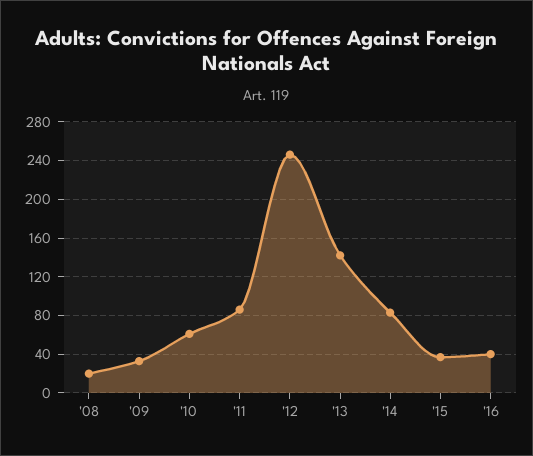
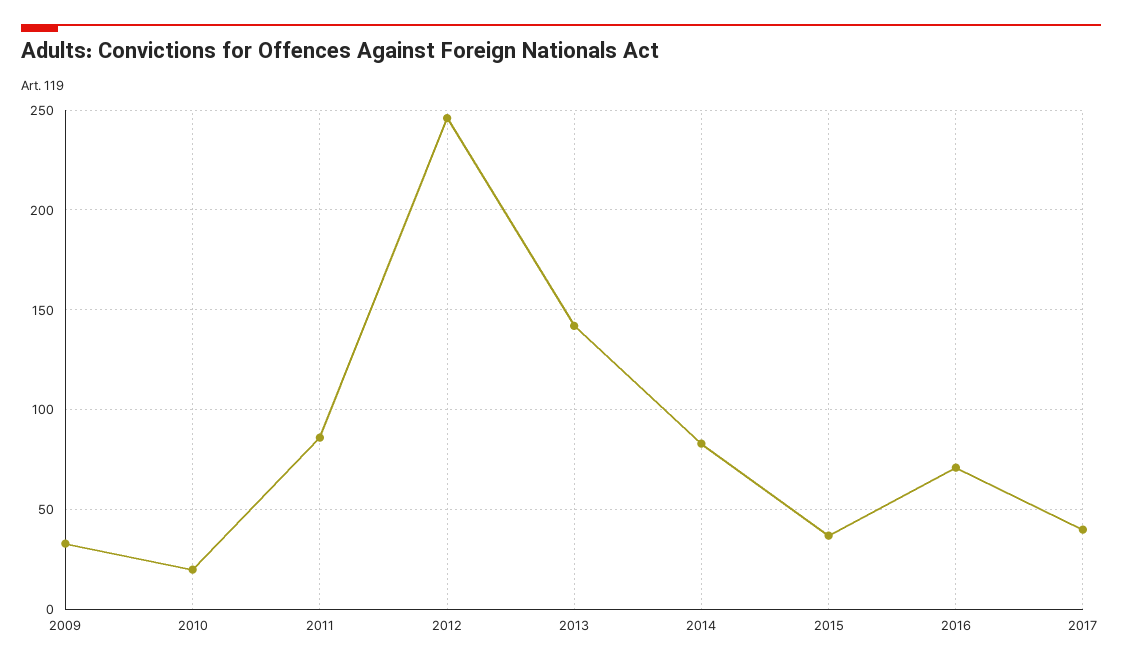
'08: 20 -> none
'10: 60 -> 20
'16: 40 -> 70
2017: none -> 40

